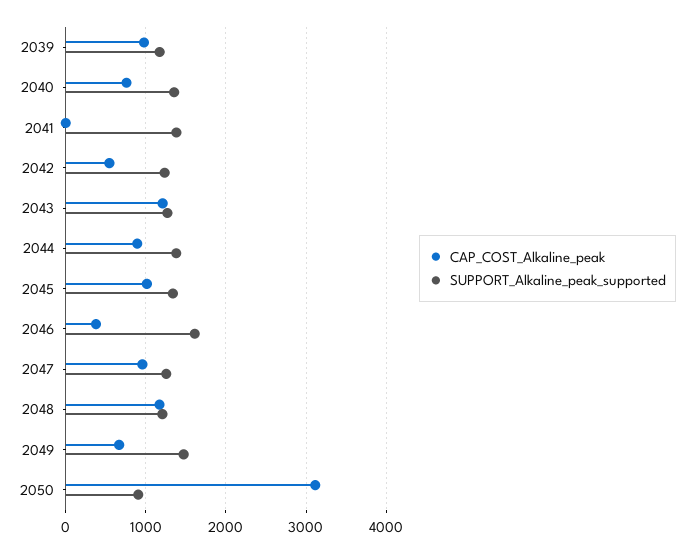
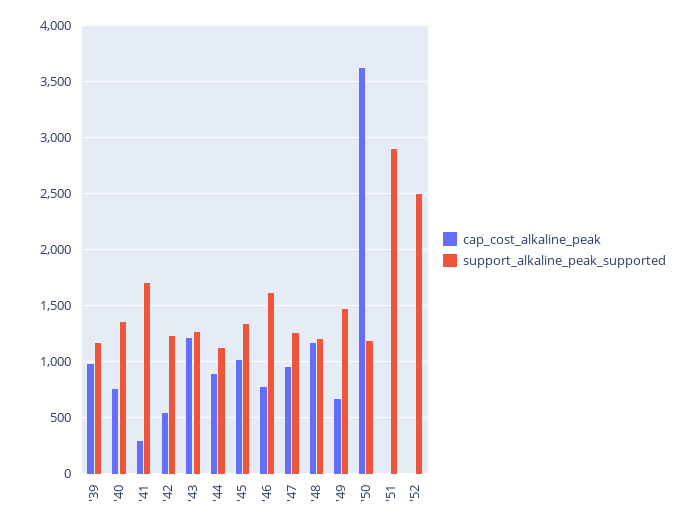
CAP_COST_Alkaline_peak, 2041: 0 -> 300
SUPPORT_Alkaline_peak_supported, 2041: 1400 -> 1700
SUPPORT_Alkaline_peak_supported, 2044: 1400 -> 1100
CAP_COST_Alkaline_peak, 2046: 400 -> 800
CAP_COST_Alkaline_peak, 2050: 3100 -> 3600
SUPPORT_Alkaline_peak_supported, 2050: 900 -> 1200
CAP_COST_Alkaline_peak, '51: none -> 0
SUPPORT_Alkaline_peak_supported, '51: none -> 2900
CAP_COST_Alkaline_peak, '52: none -> 0
SUPPORT_Alkaline_peak_supported, '52: none -> 2500

